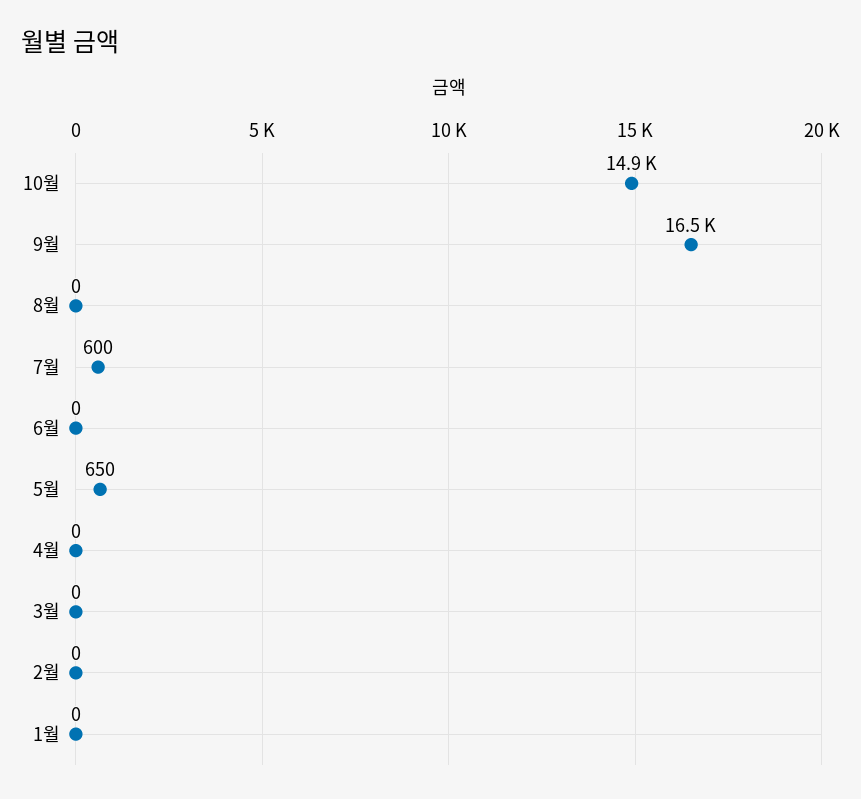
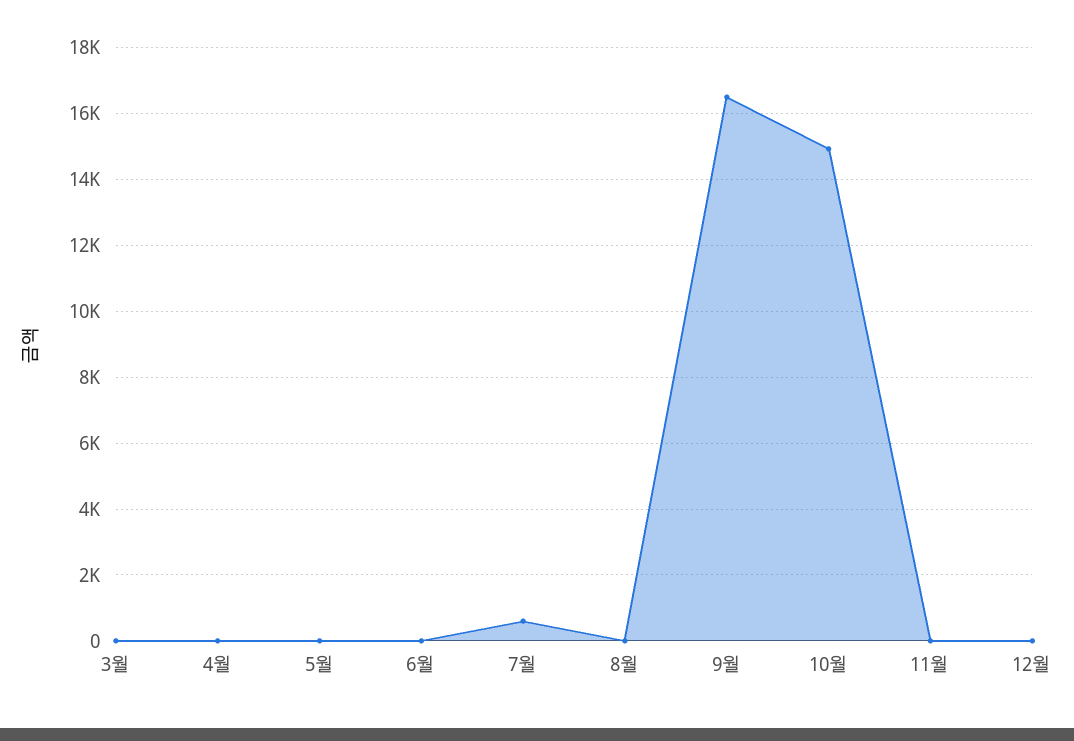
5월: 650 -> 0
2월: 0 -> none
1월: 0 -> none
11월: none -> 0
12월: none -> 0

